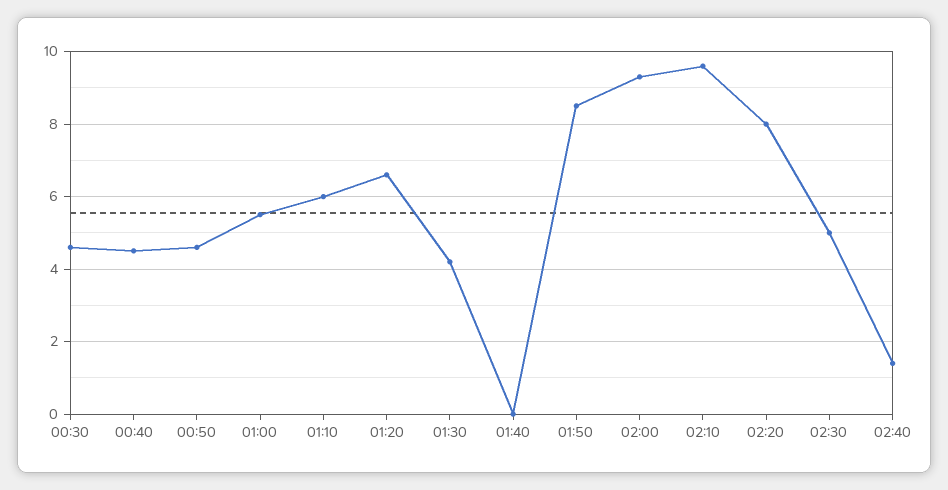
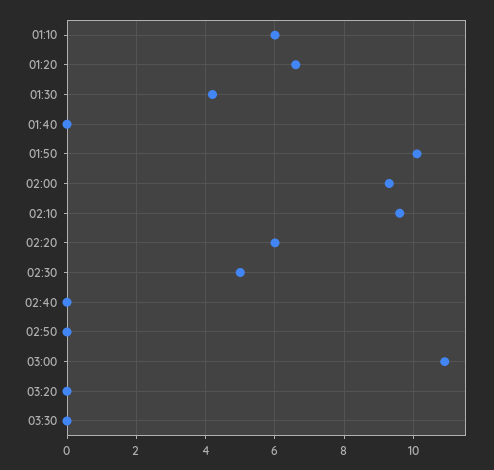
00:30: 4.5 -> none
00:40: 4.5 -> none
00:50: 4.5 -> none
01:00: 5.5 -> none
01:50: 8.5 -> 10
02:20: 8 -> 6
02:40: 1.5 -> 0
02:50: none -> 0
03:00: none -> 11
03:20: none -> 0
03:30: none -> 0

